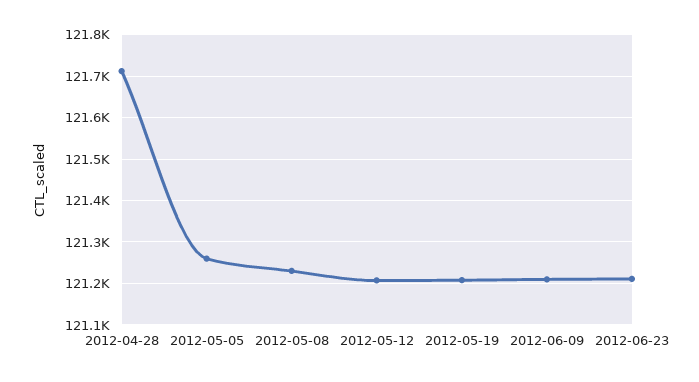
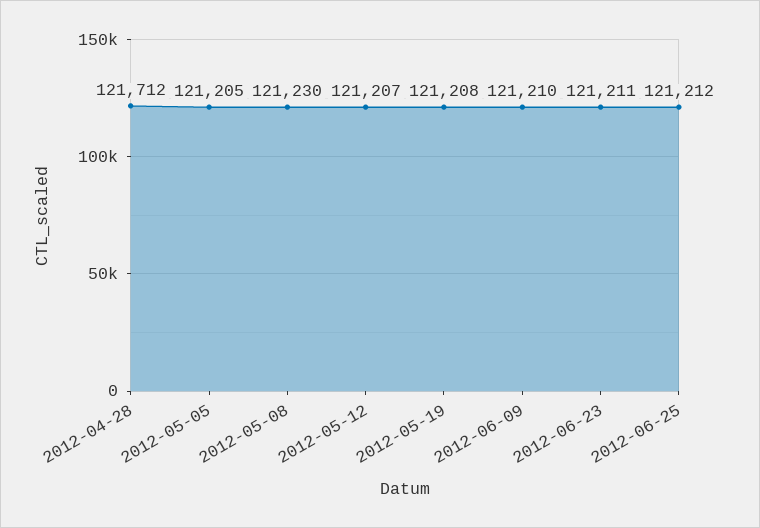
2012-05-05: 121260 -> 121205
2012-06-25: none -> 121212

